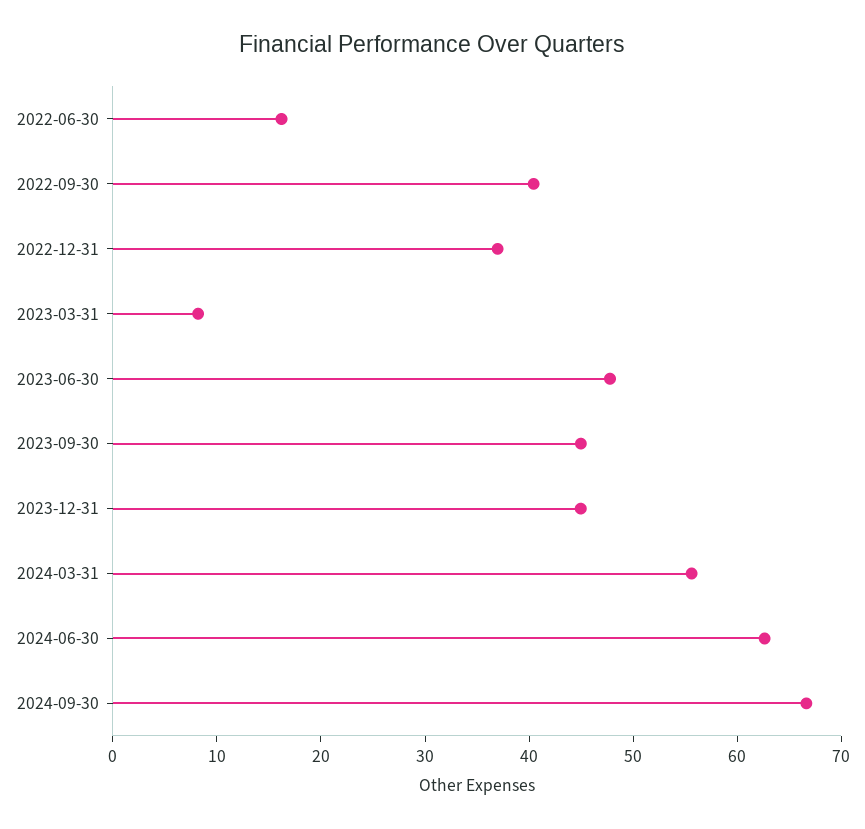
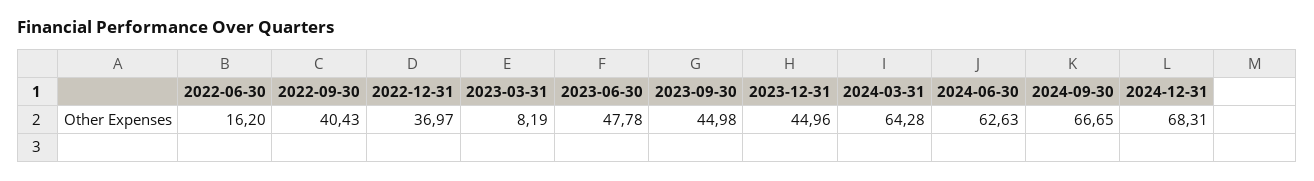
2024-03-31: 56 -> 64.28
2024-12-31: none -> 68.31

